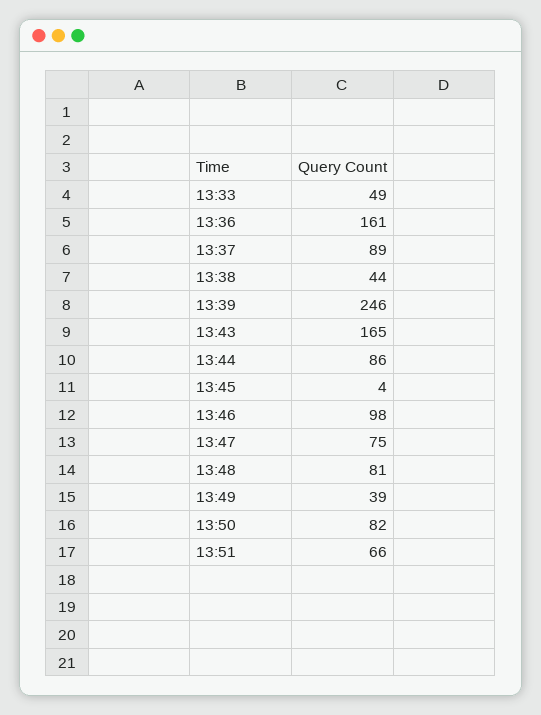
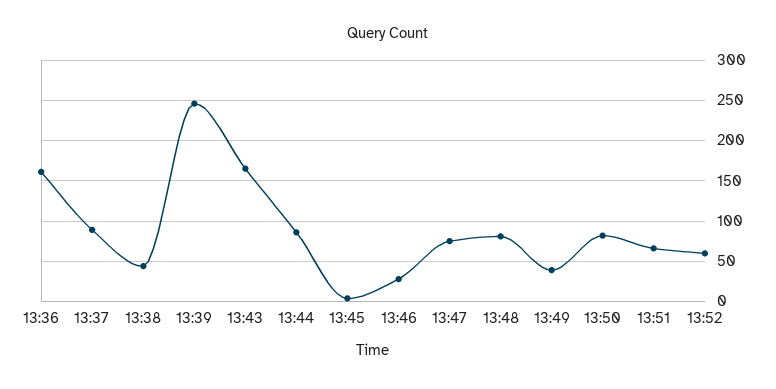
13:33: 49 -> none
13:46: 98 -> 30
13:52: none -> 60

